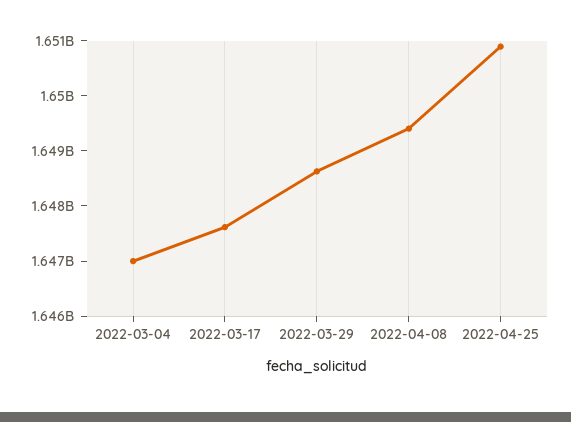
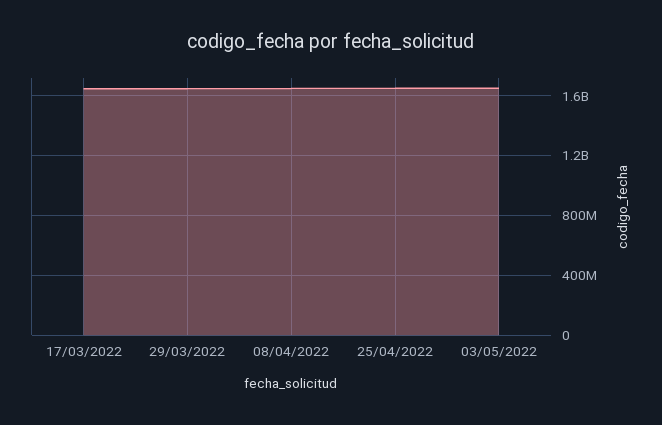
2022-03-04: 1647000000 -> none
03/05/2022: none -> 1650000000

